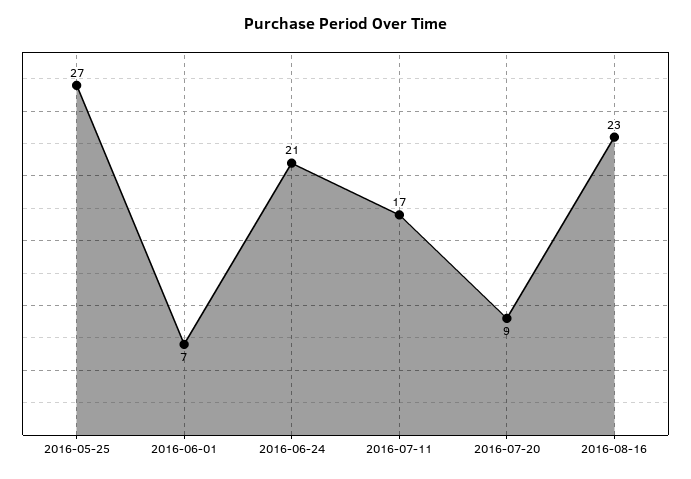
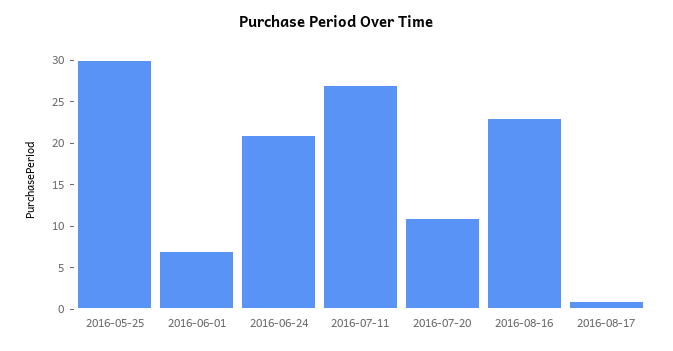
2016-05-25: 27 -> 30
2016-07-11: 17 -> 27
2016-07-20: 9 -> 11
2016-08-17: none -> 1

